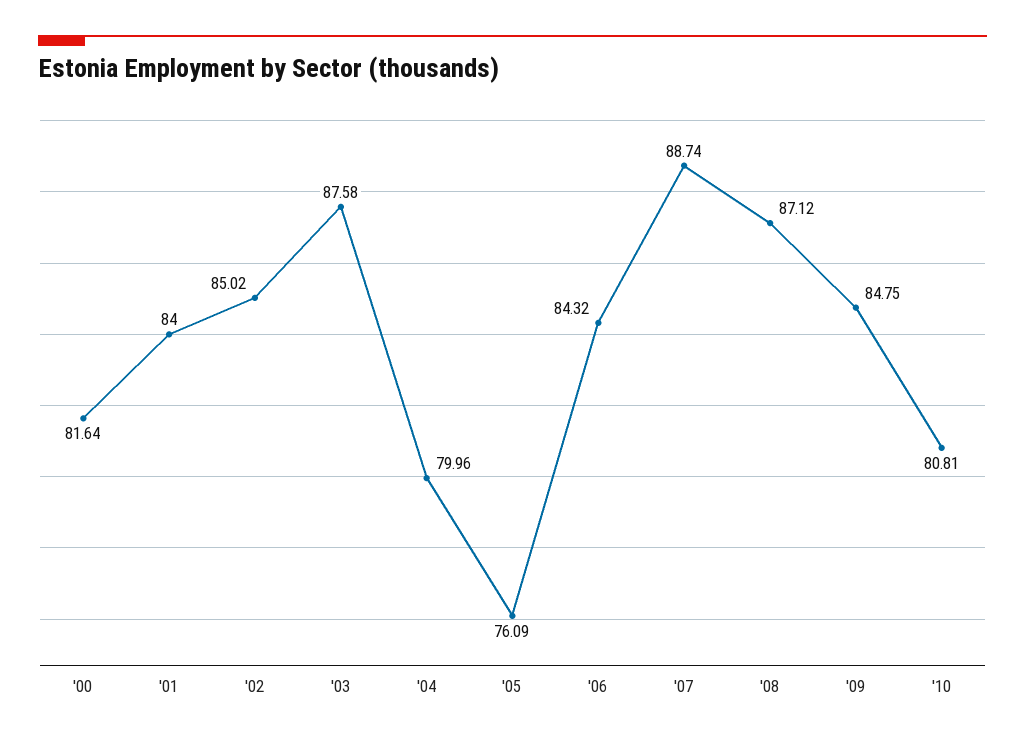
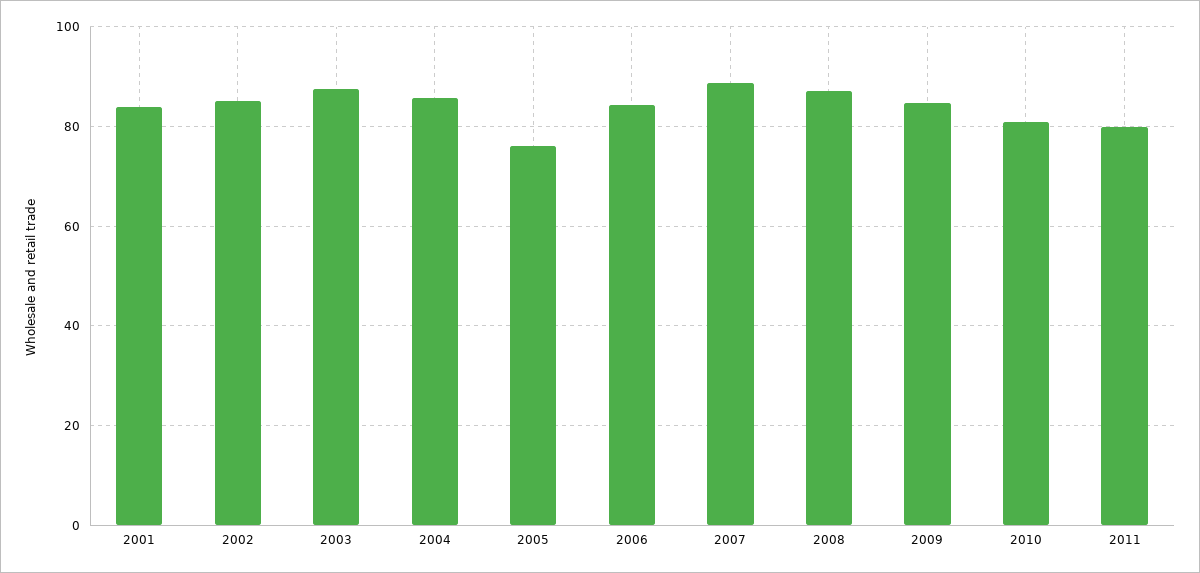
'00: 81.64 -> none
'04: 79.96 -> 86
2011: none -> 80

